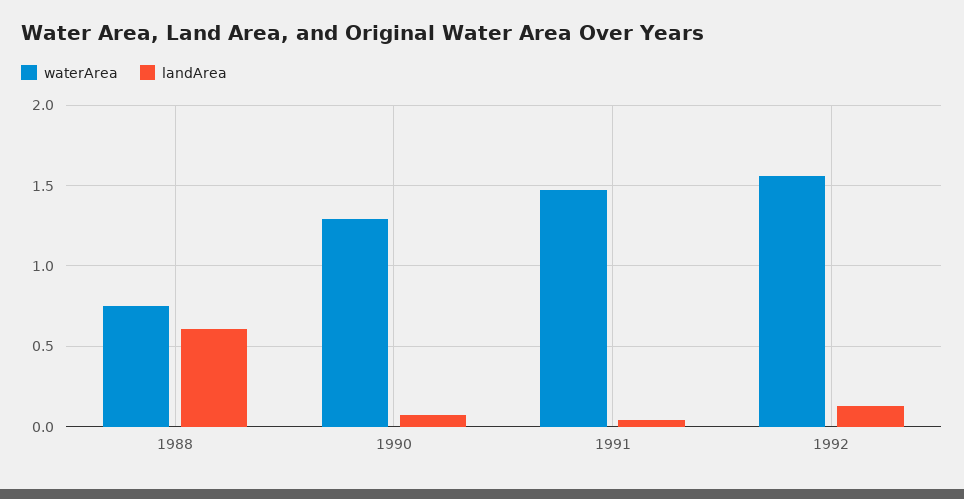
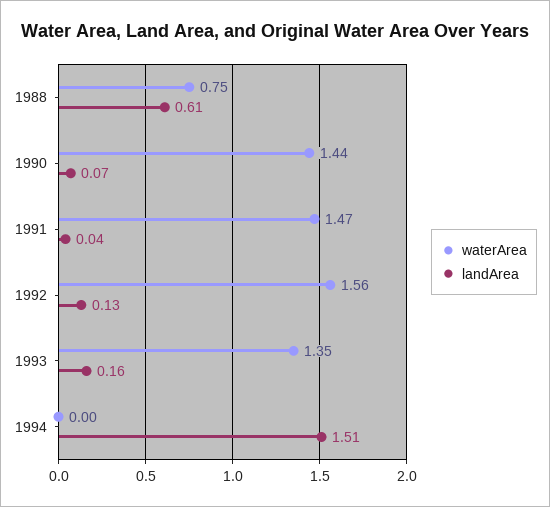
waterArea, 1990: 1.3 -> 1.44
waterArea, 1993: none -> 1.35
landArea, 1993: none -> 0.16
waterArea, 1994: none -> 0
landArea, 1994: none -> 1.51

